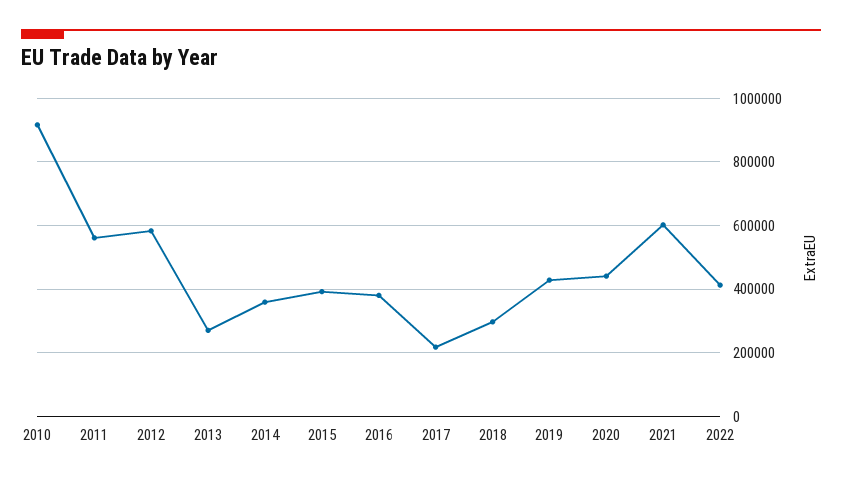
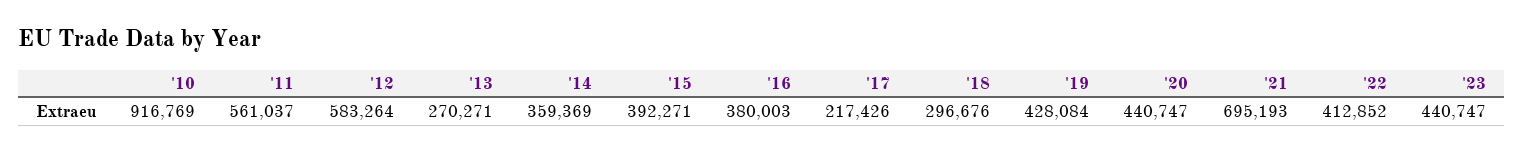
2021: 600000 -> 695193
'23: none -> 440747

